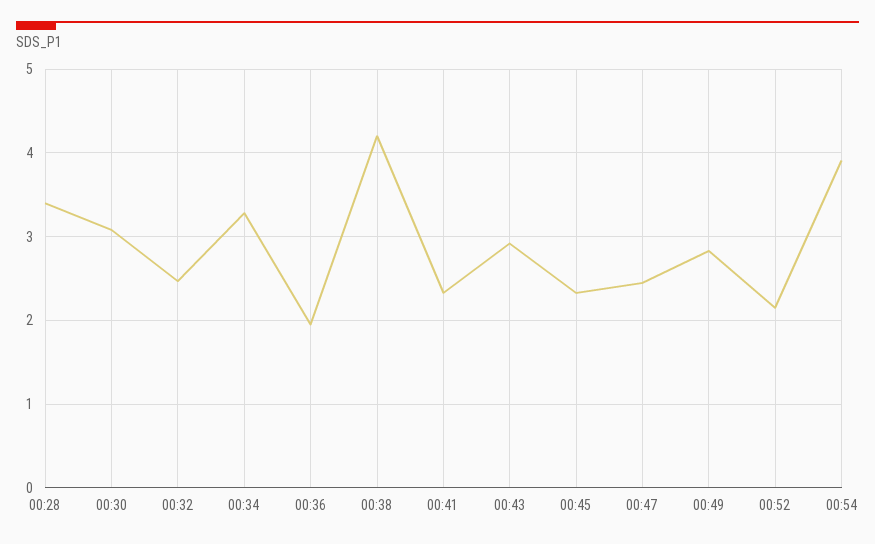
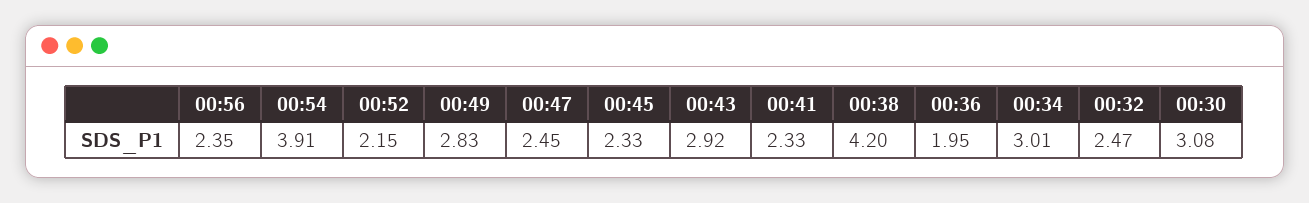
00:28: 3.4 -> none
00:34: 3.3 -> 3.01
00:56: none -> 2.35

